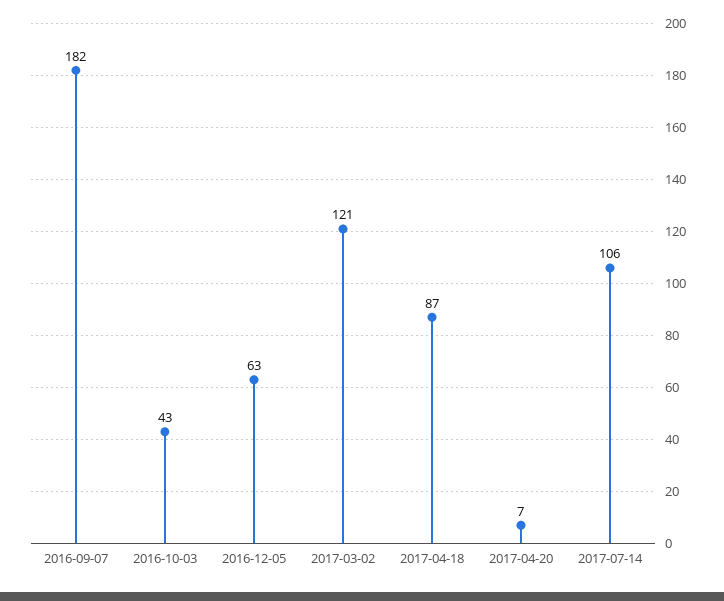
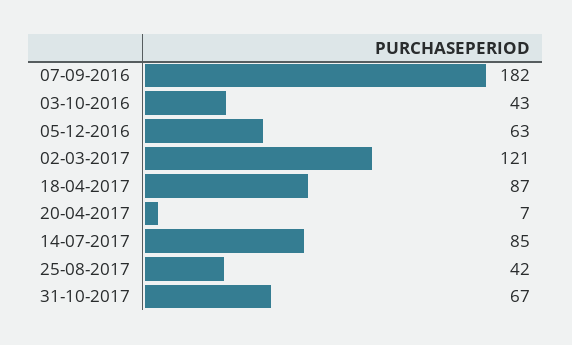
2017-07-14: 106 -> 85
25-08-2017: none -> 42
31-10-2017: none -> 67

